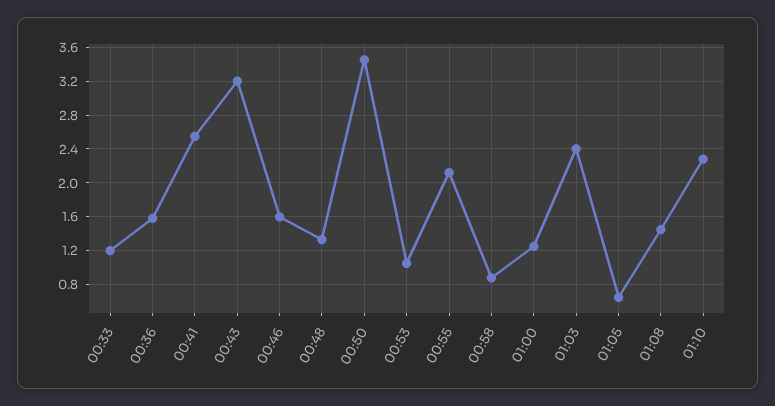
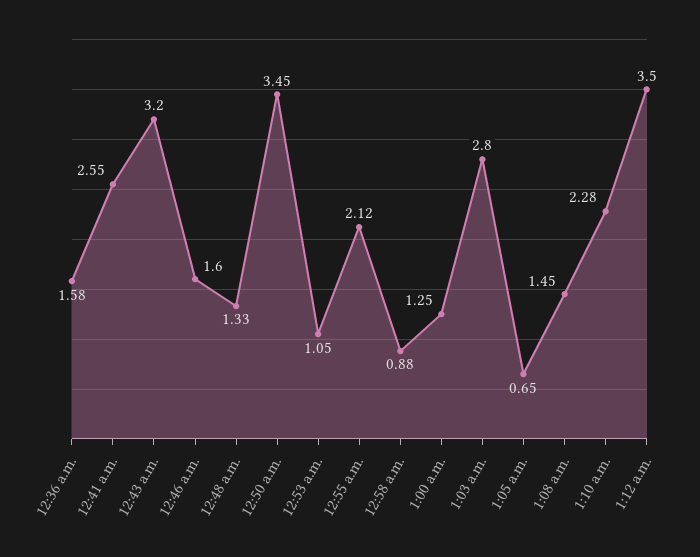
00:33: 1.2 -> none
01:03: 2.4 -> 2.8
1:12 a.m.: none -> 3.5

